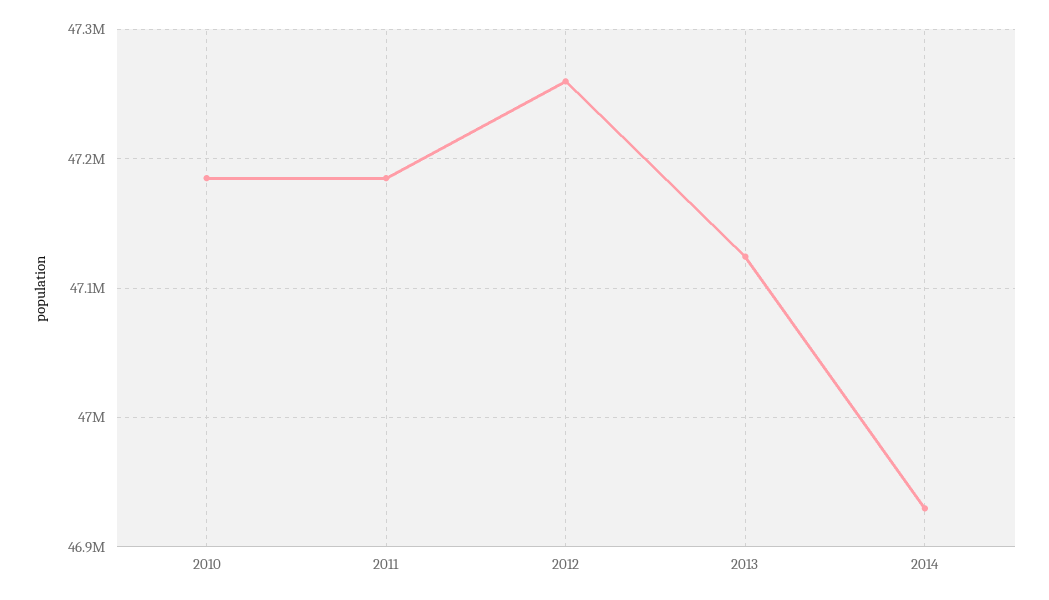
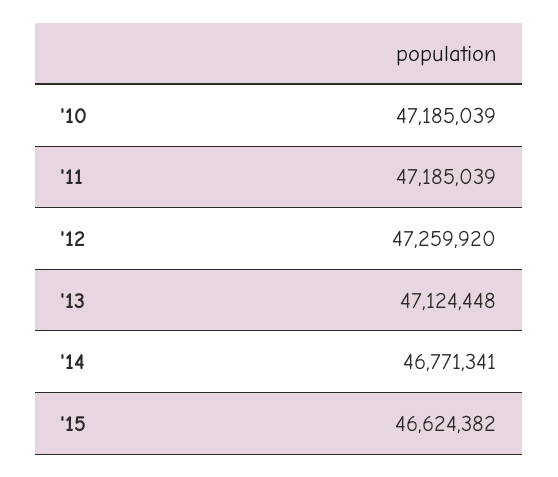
2014: 46930000 -> 46771341
'15: none -> 46624382

